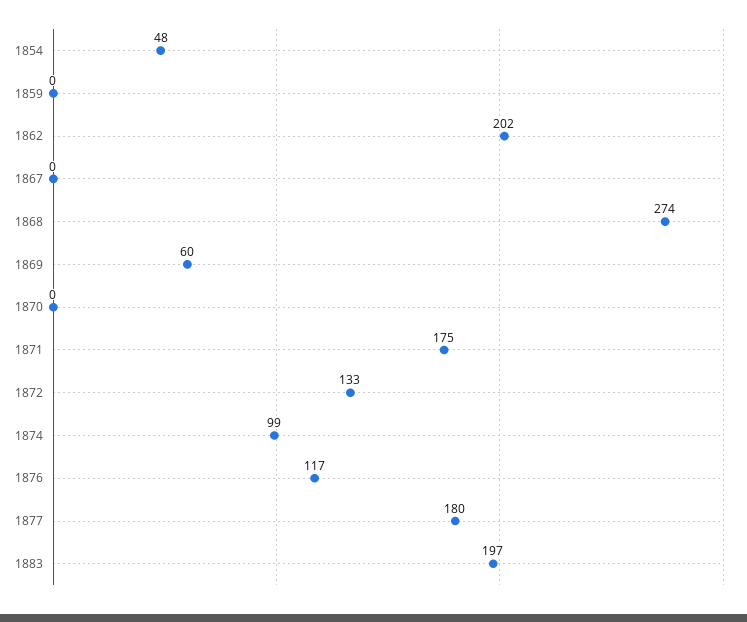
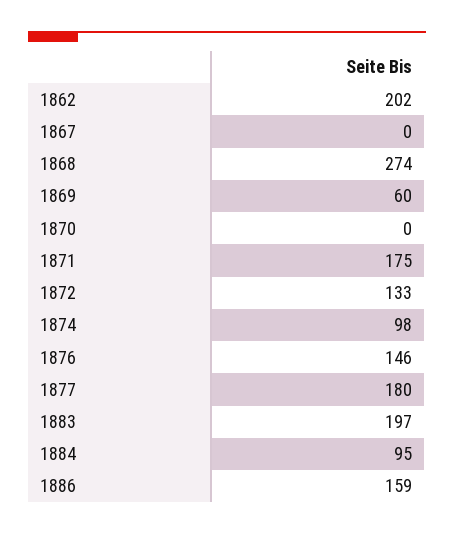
1854: 48 -> none
1859: 0 -> none
1874: 99 -> 98
1876: 117 -> 146
1884: none -> 95
1886: none -> 159

